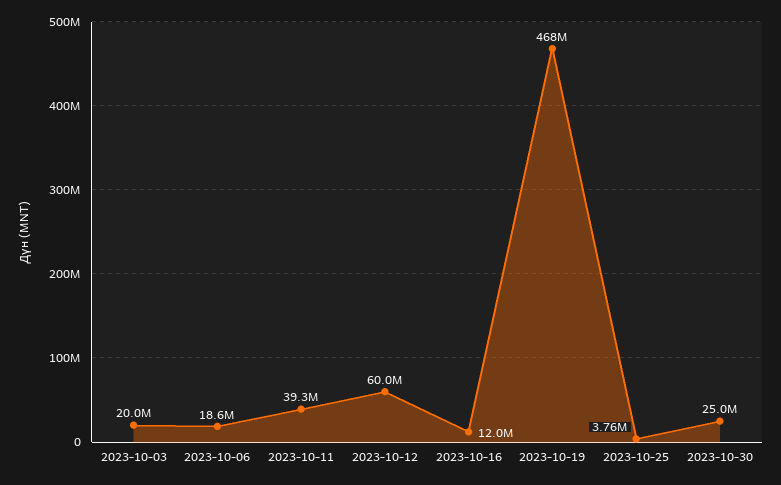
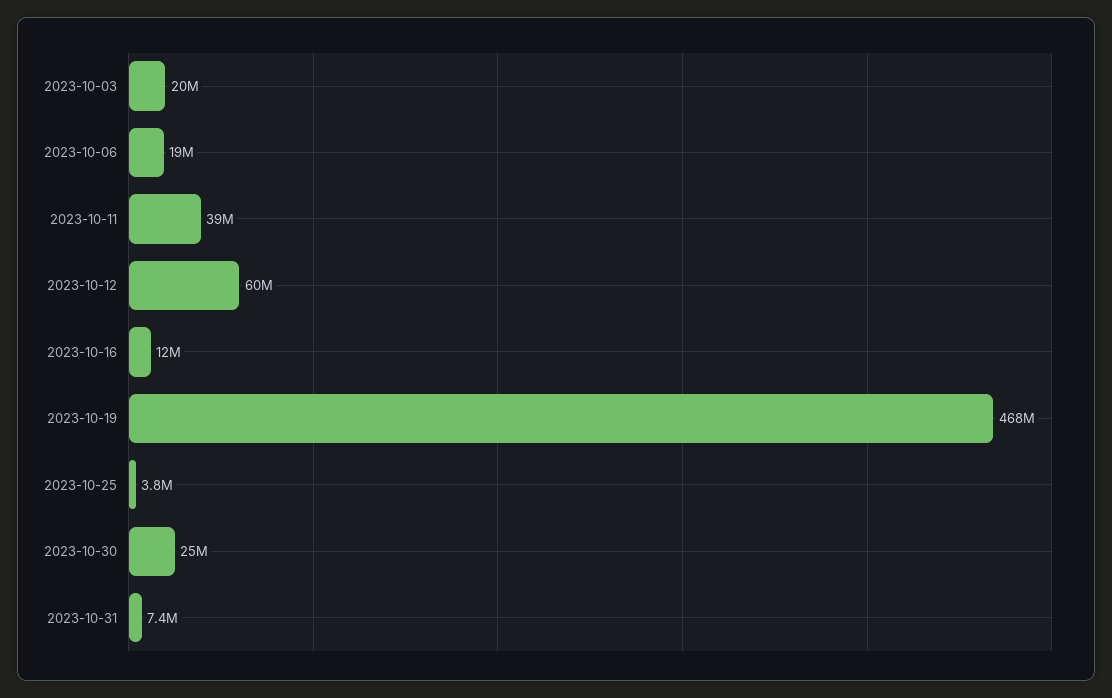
2023-10-31: none -> 7400000

